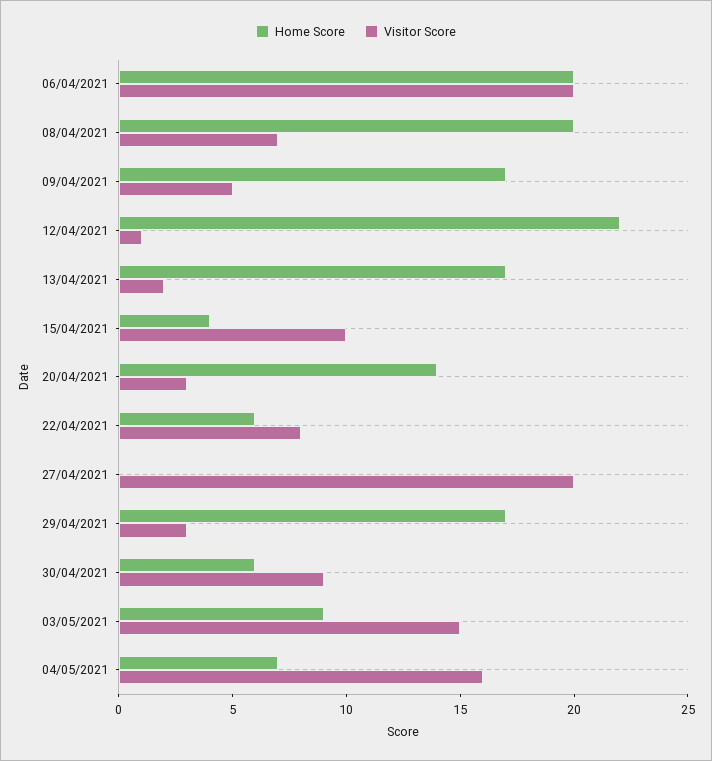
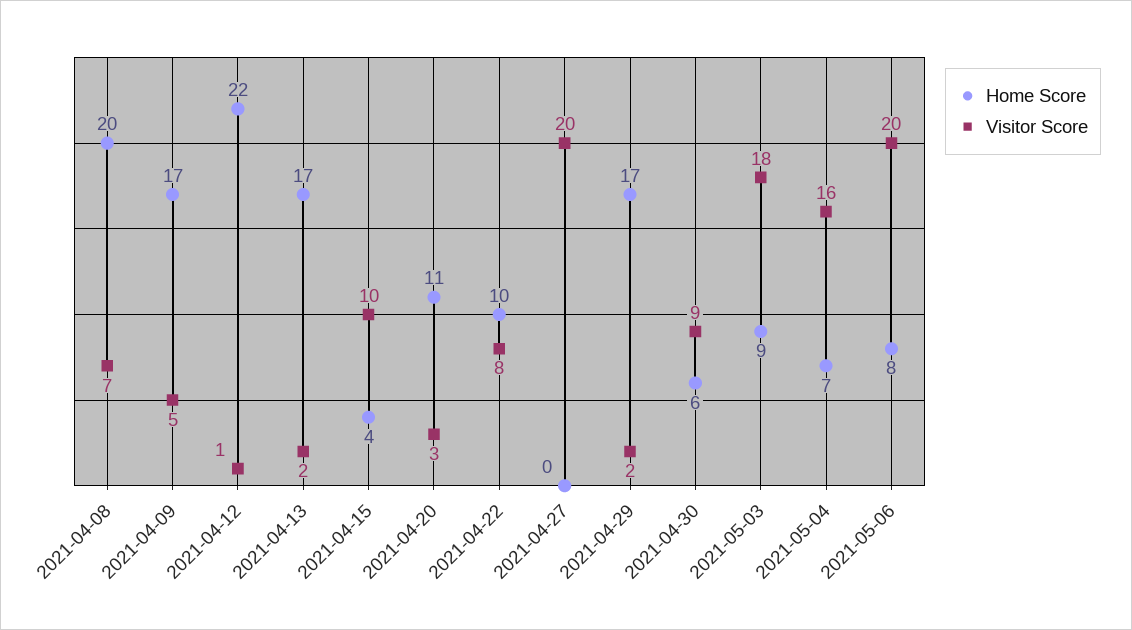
Home Score, 06/04/2021: 20 -> none
Visitor Score, 06/04/2021: 20 -> none
Home Score, 20/04/2021: 14 -> 11
Home Score, 22/04/2021: 6 -> 10
Visitor Score, 29/04/2021: 3 -> 2
Visitor Score, 03/05/2021: 15 -> 18
Home Score, 2021-05-06: none -> 8
Visitor Score, 2021-05-06: none -> 20

